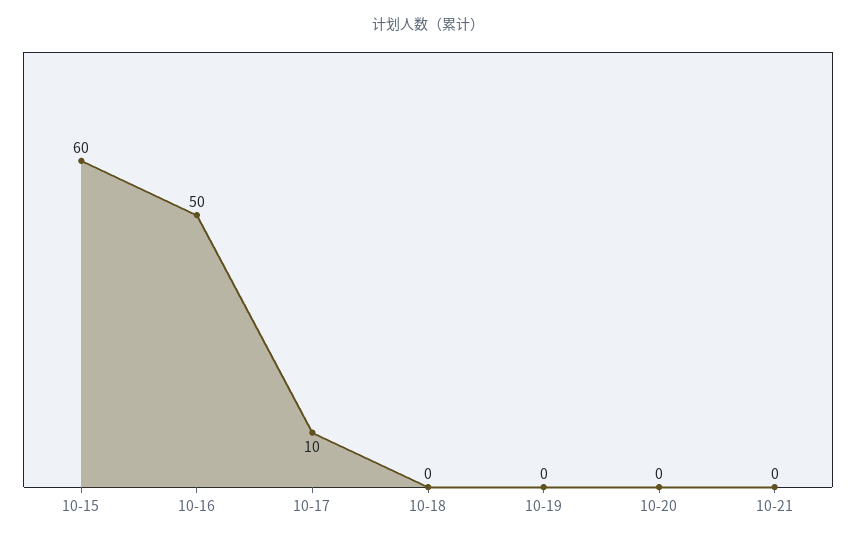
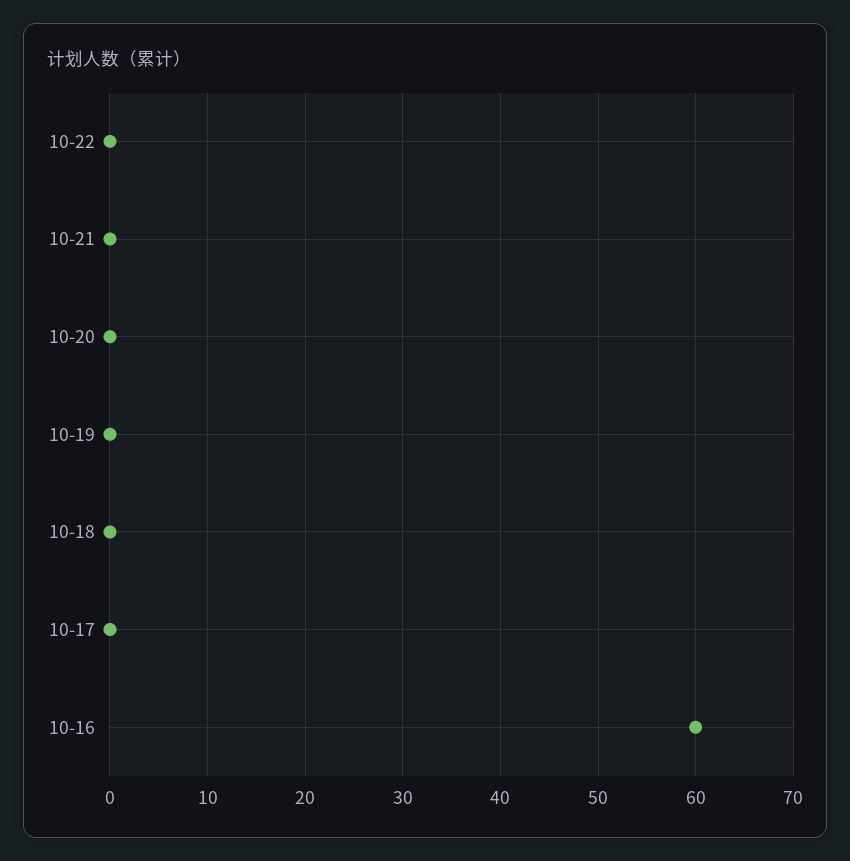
10-15: 60 -> none
10-16: 50 -> 60
10-17: 10 -> 0
10-22: none -> 0

